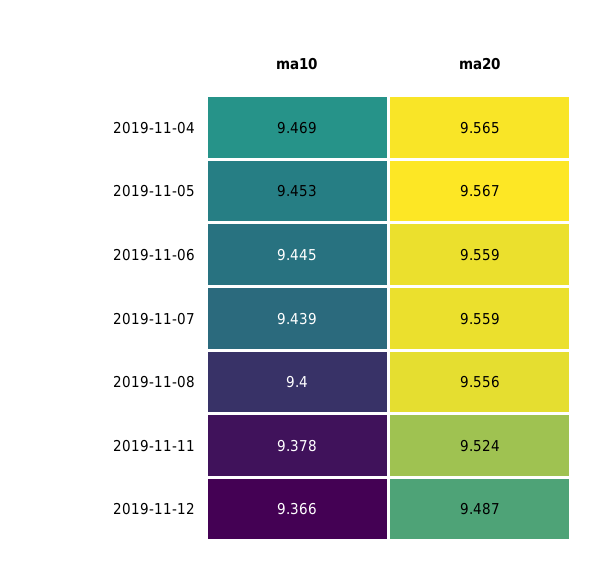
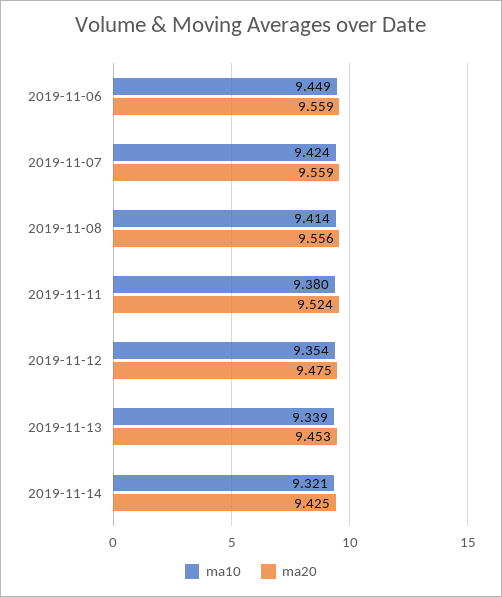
ma10, 2019-11-04: 9.469 -> none
ma20, 2019-11-04: 9.565 -> none
ma10, 2019-11-05: 9.453 -> none
ma20, 2019-11-05: 9.567 -> none
ma10, 2019-11-06: 9.445 -> 9.449
ma10, 2019-11-07: 9.439 -> 9.424
ma10, 2019-11-08: 9.4 -> 9.414
ma10, 2019-11-11: 9.378 -> 9.38
ma10, 2019-11-12: 9.366 -> 9.354
ma20, 2019-11-12: 9.487 -> 9.475
ma10, 2019-11-13: none -> 9.339
ma20, 2019-11-13: none -> 9.453
ma10, 2019-11-14: none -> 9.321
ma20, 2019-11-14: none -> 9.425

